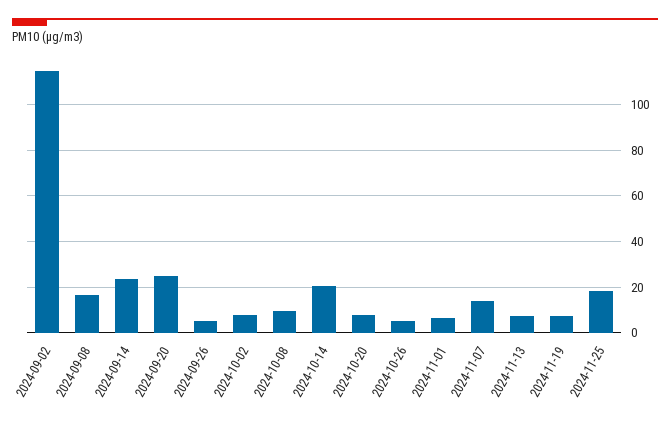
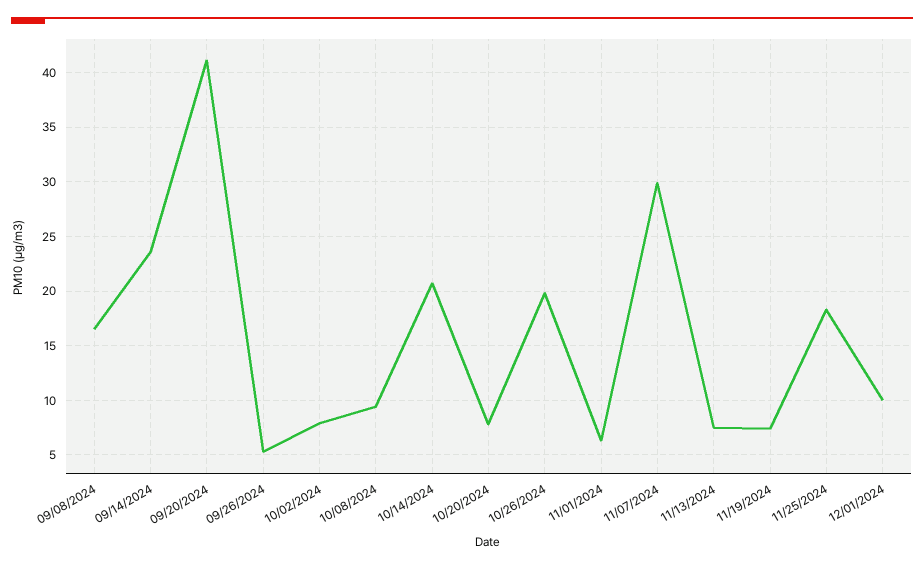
2024-09-02: 115 -> none
2024-09-20: 25 -> 41
2024-10-26: 5 -> 20
2024-11-07: 15 -> 30
12/01/2024: none -> 10

